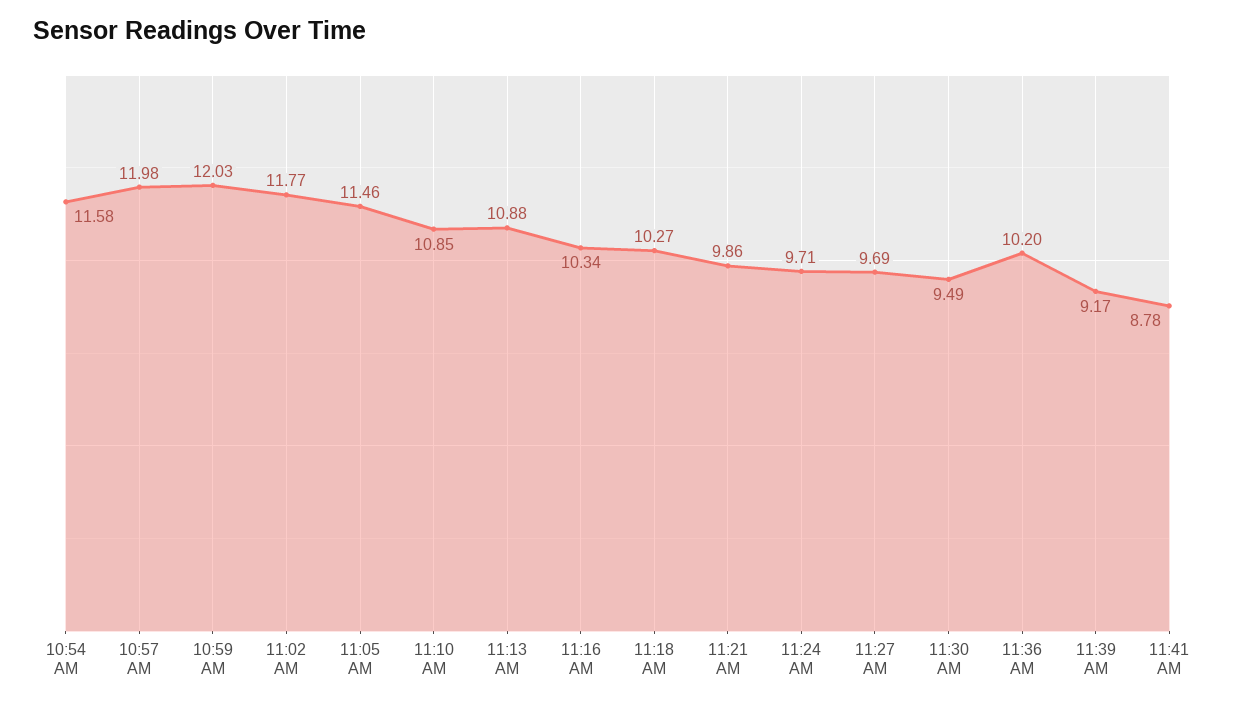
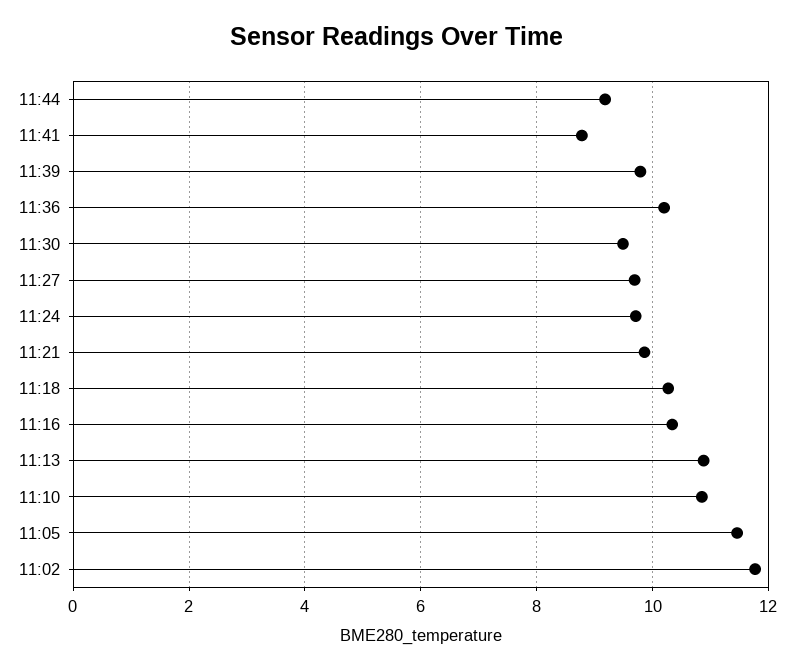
10:54 AM: 11.58 -> none
10:57 AM: 11.98 -> none
10:59 AM: 12.03 -> none
11:39 AM: 9.17 -> 9.8
11:44: none -> 9.2

